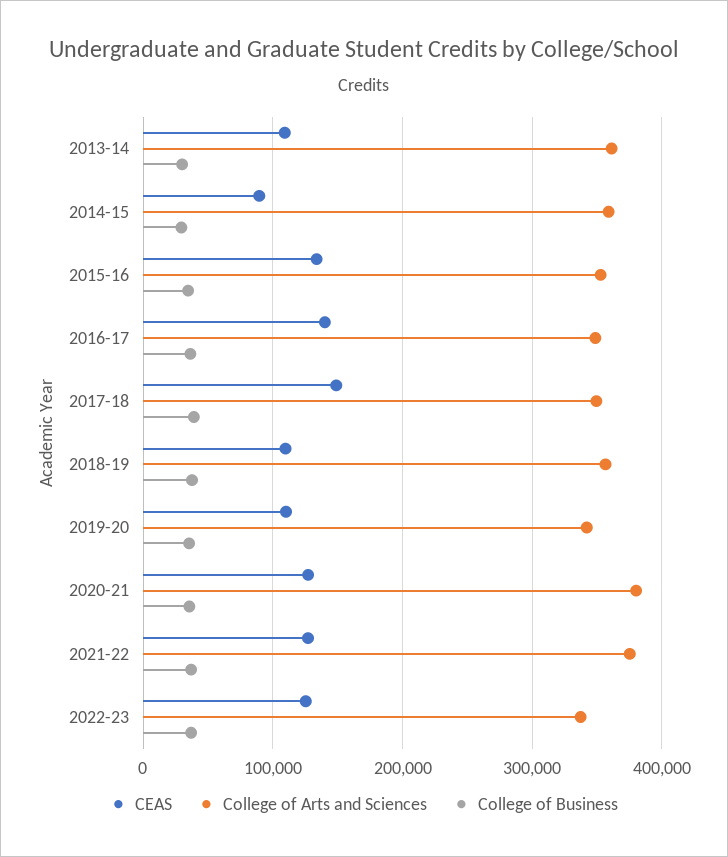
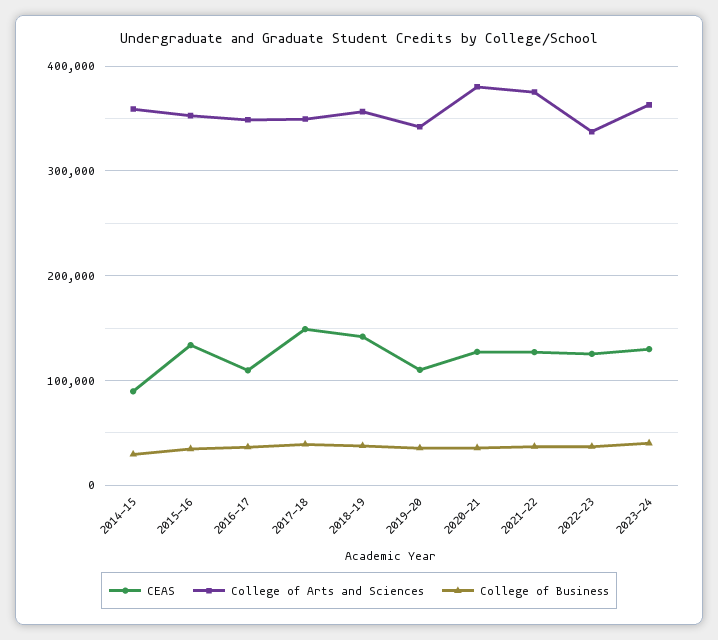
CEAS, 2013-14: 110000 -> none
College of Arts and Sciences, 2013-14: 360000 -> none
College of Business, 2013-14: 30000 -> none
CEAS, 2016-17: 140000 -> 110000
CEAS, 2018-19: 110000 -> 140000
CEAS, 2023-24: none -> 130000
College of Arts and Sciences, 2023-24: none -> 360000
College of Business, 2023-24: none -> 40000

